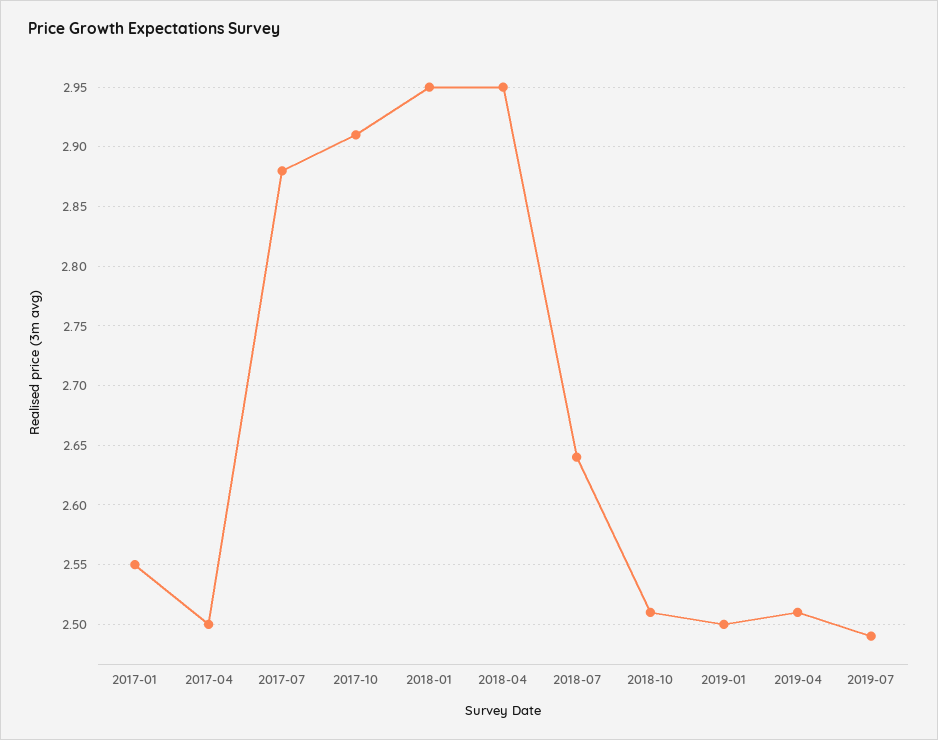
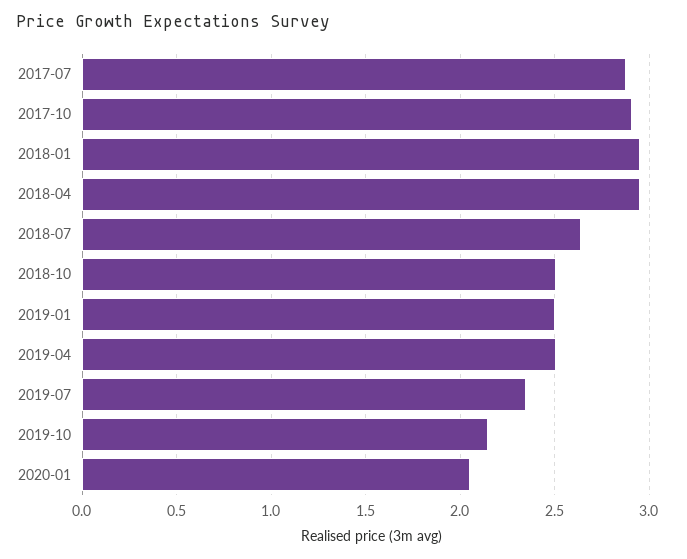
2017-01: 2.55 -> none
2017-04: 2.5 -> none
2019-07: 2.49 -> 2.35
2019-10: none -> 2.15
2020-01: none -> 2.05

